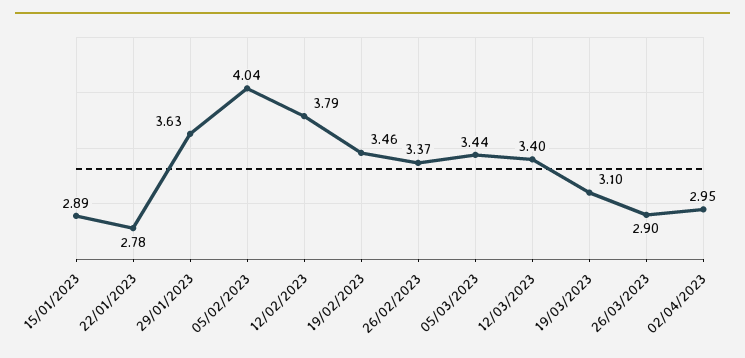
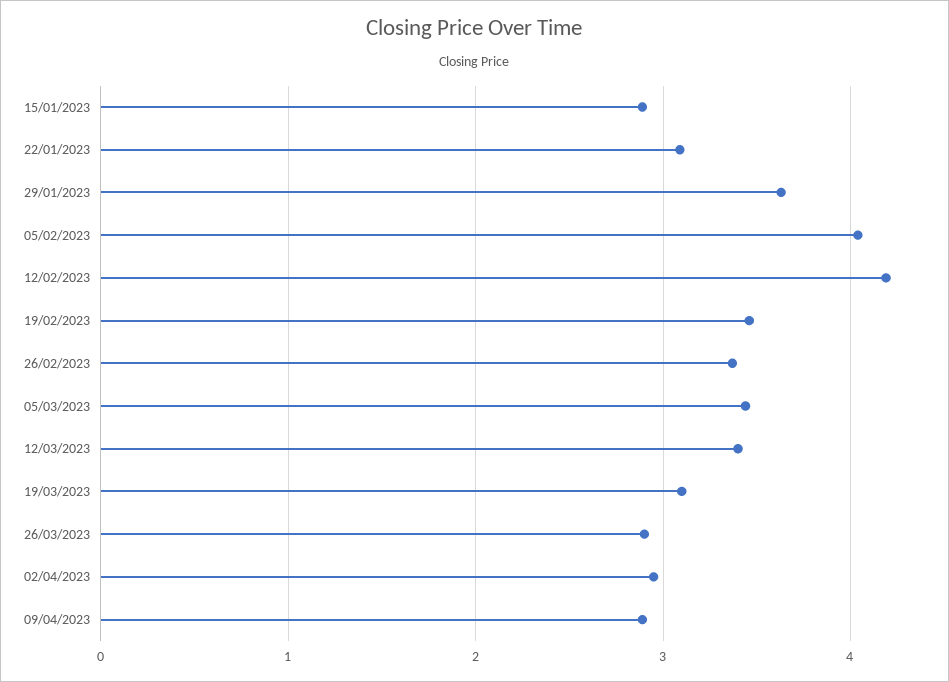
22/01/2023: 2.78 -> 3.1
12/02/2023: 3.79 -> 4.2
09/04/2023: none -> 2.9

